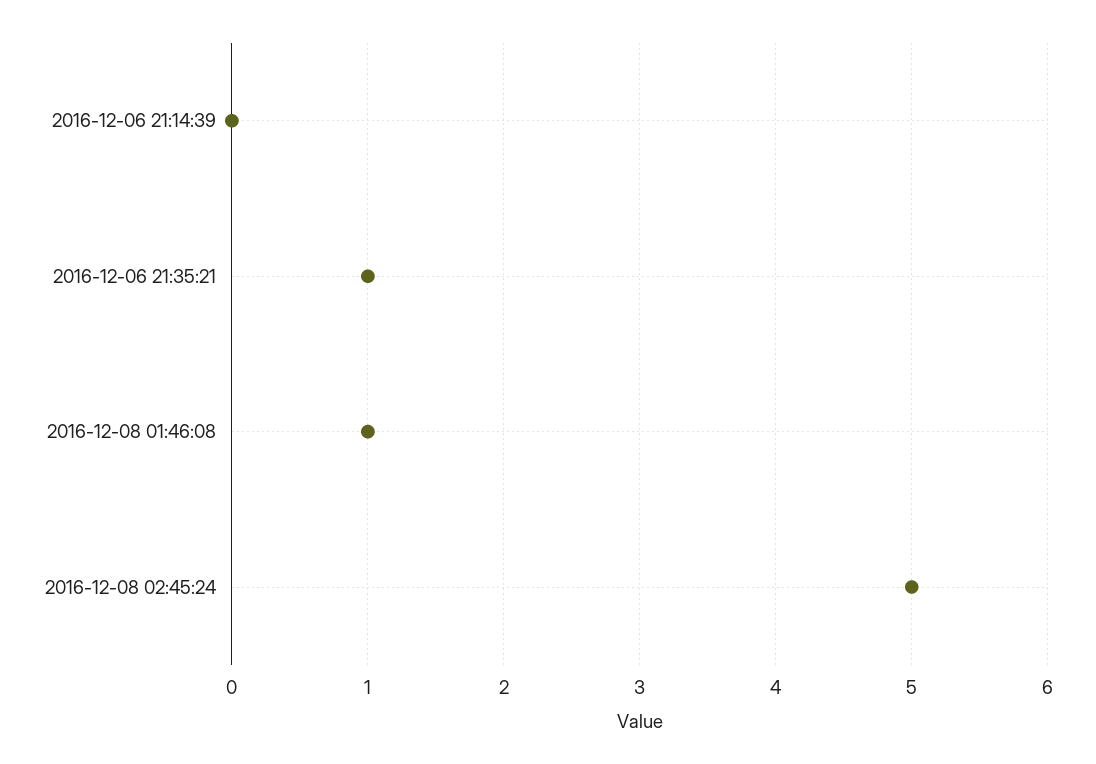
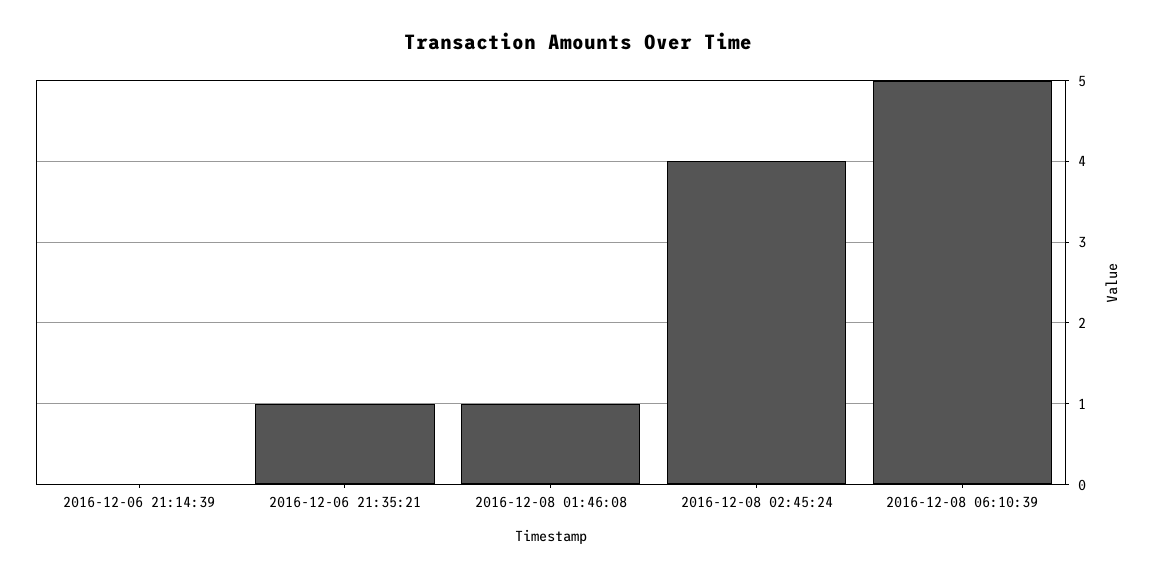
2016-12-08 02:45:24: 5 -> 4
2016-12-08 06:10:39: none -> 5

